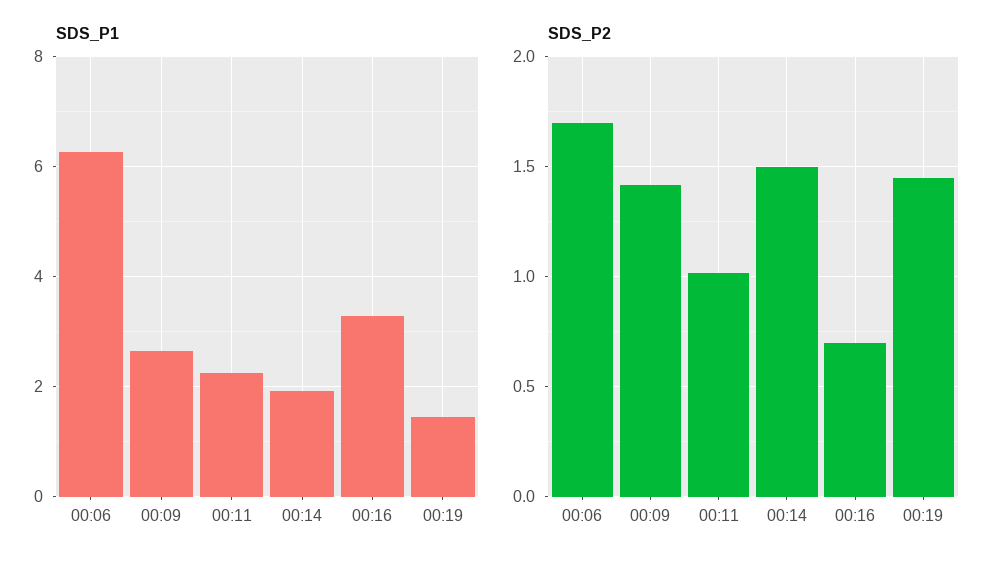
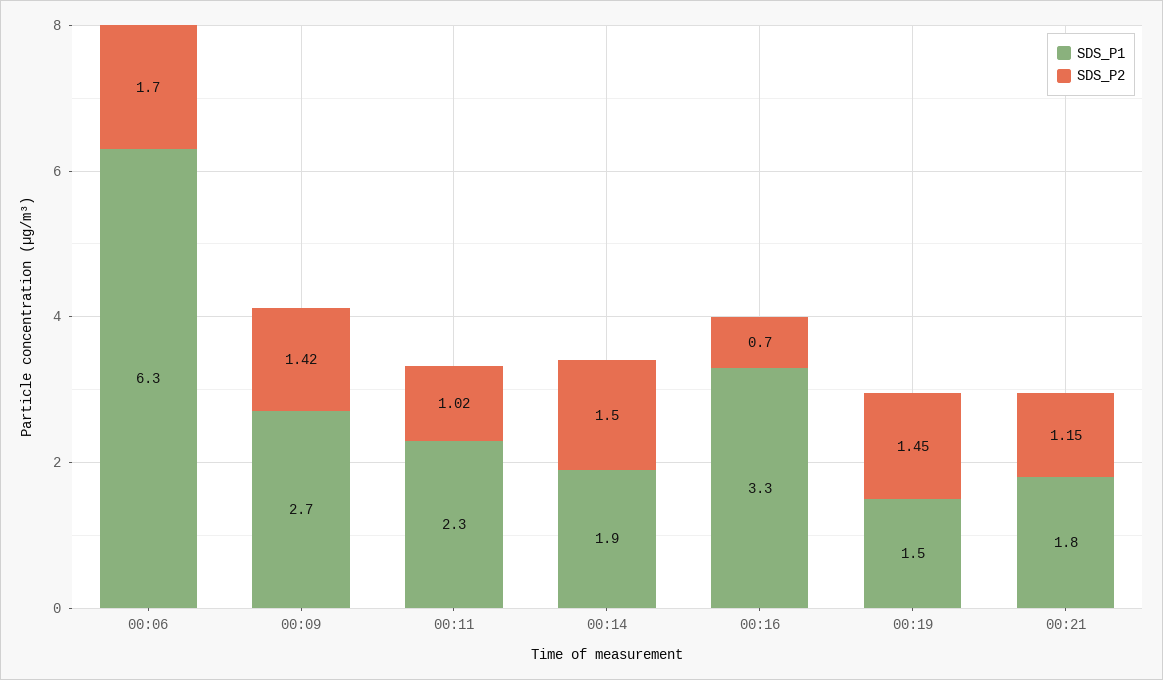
SDS_P1, 00:21: none -> 1.8
SDS_P2, 00:21: none -> 1.15

